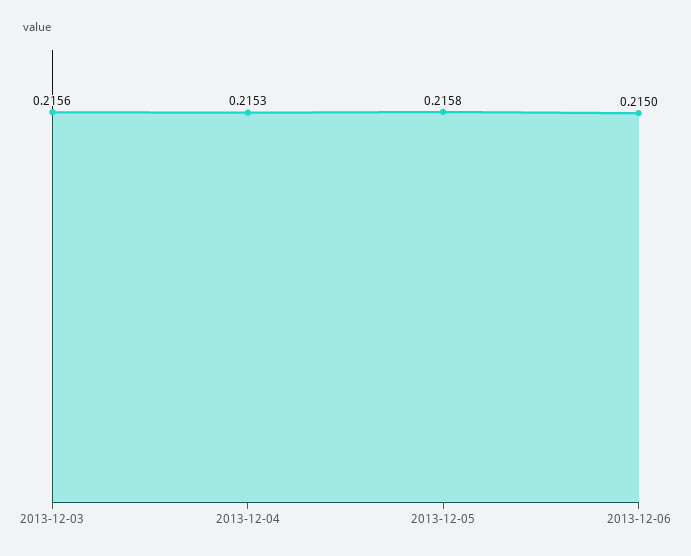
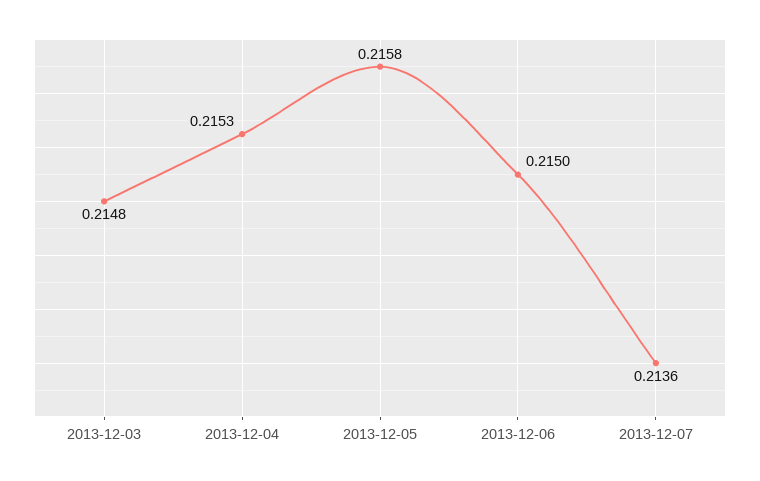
2013-12-03: 0.2156 -> 0.2148
2013-12-07: none -> 0.2136

